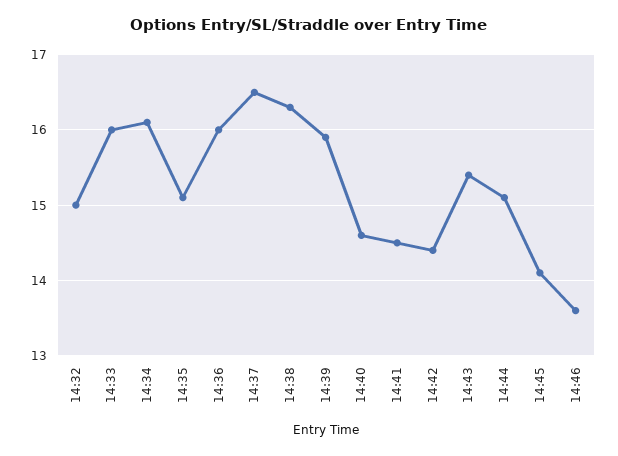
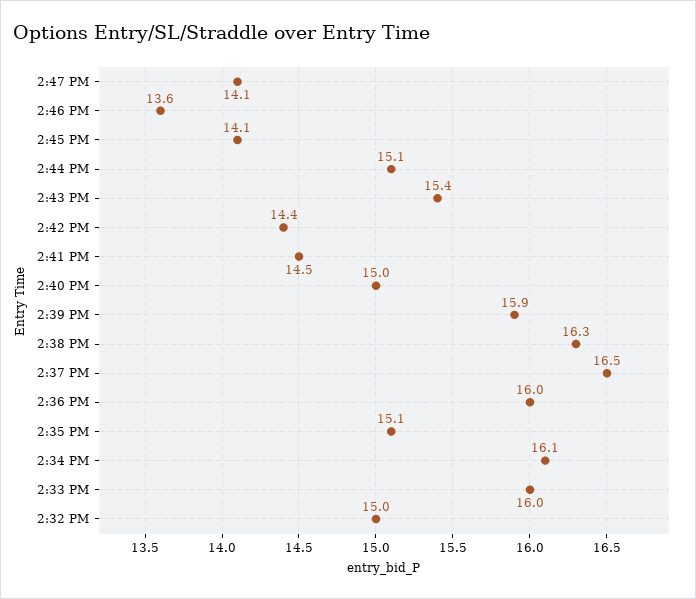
14:40: 14.6 -> 15
2:47 PM: none -> 14.1

